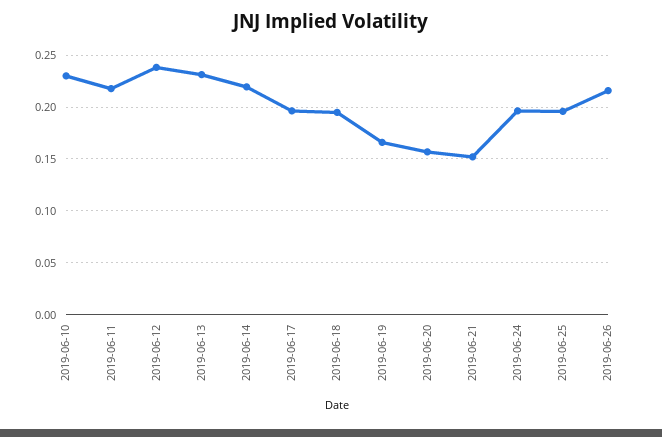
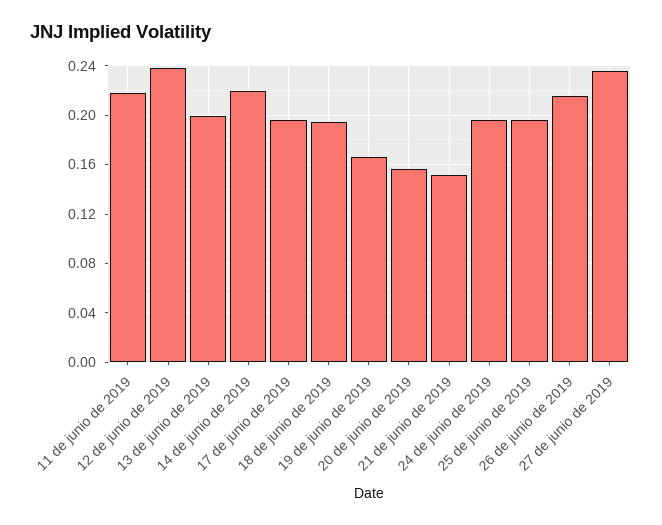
2019-06-10: 0.23 -> none
2019-06-13: 0.23 -> 0.2
27 de junio de 2019: none -> 0.235

